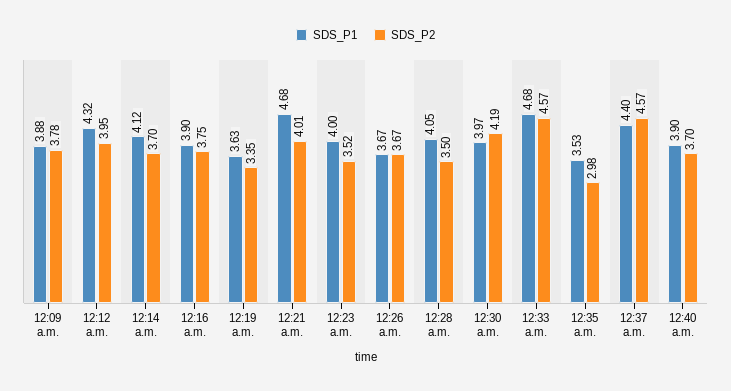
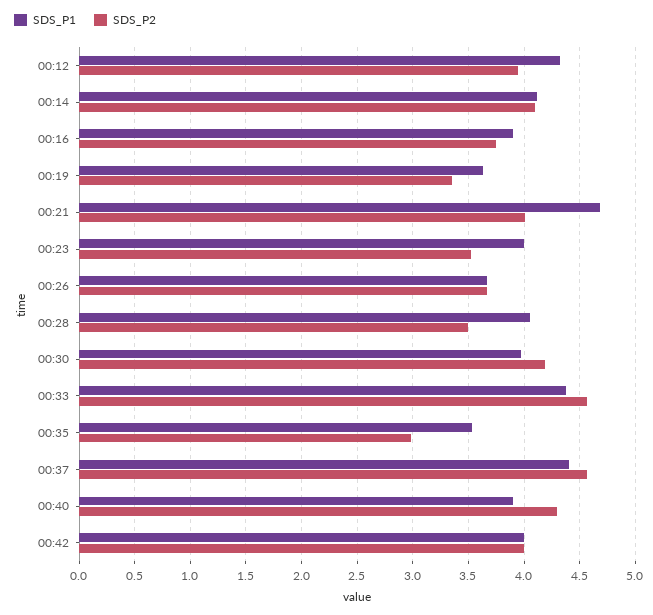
SDS_P1, 12:09 a.m.: 3.88 -> none
SDS_P2, 12:09 a.m.: 3.78 -> none
SDS_P2, 12:14 a.m.: 3.7 -> 4.1
SDS_P1, 12:33 a.m.: 4.68 -> 4.4
SDS_P2, 12:40 a.m.: 3.7 -> 4.3
SDS_P1, 00:42: none -> 4
SDS_P2, 00:42: none -> 4

